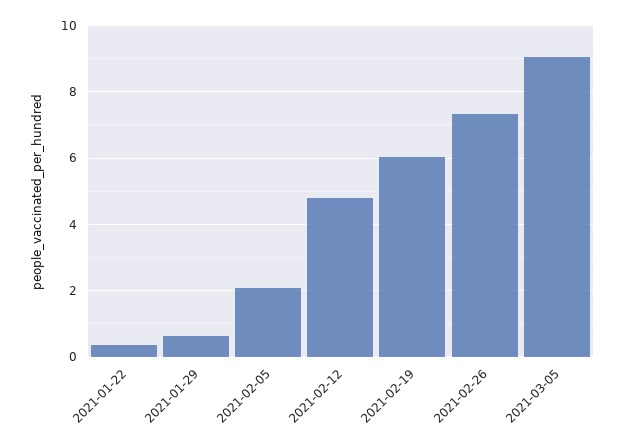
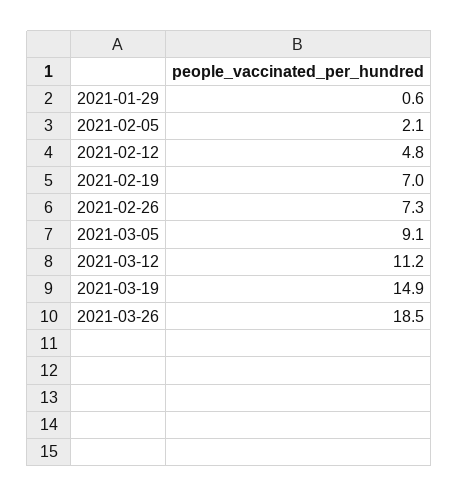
2021-01-22: 0.4 -> none
2021-02-19: 6 -> 7
2021-03-12: none -> 11.2
2021-03-19: none -> 14.9
2021-03-26: none -> 18.5

